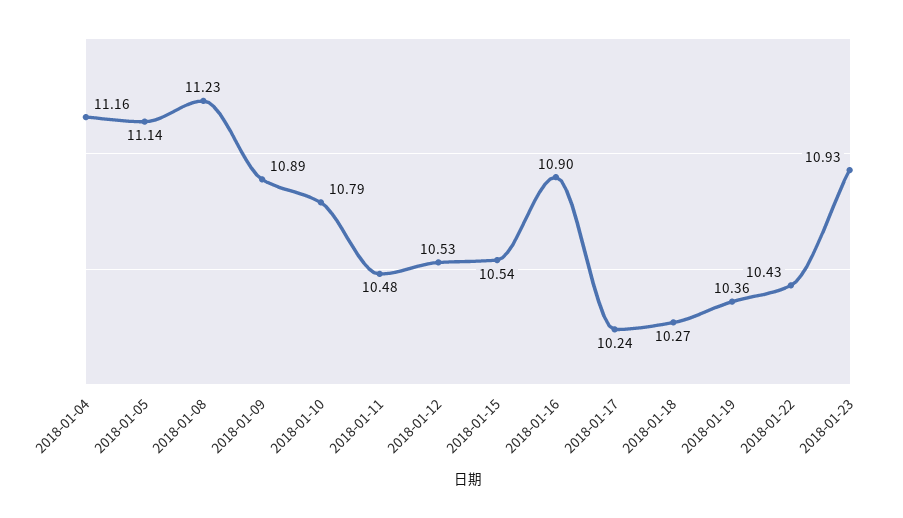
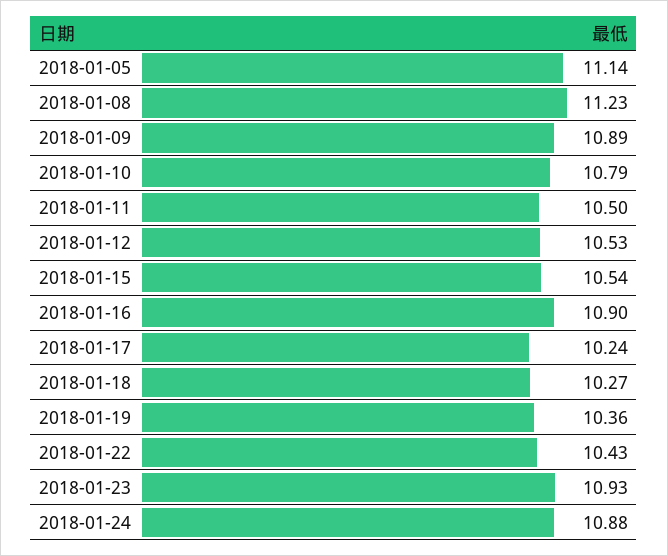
2018-01-04: 11.16 -> none
2018-01-11: 10.48 -> 10.5
2018-01-24: none -> 10.88

